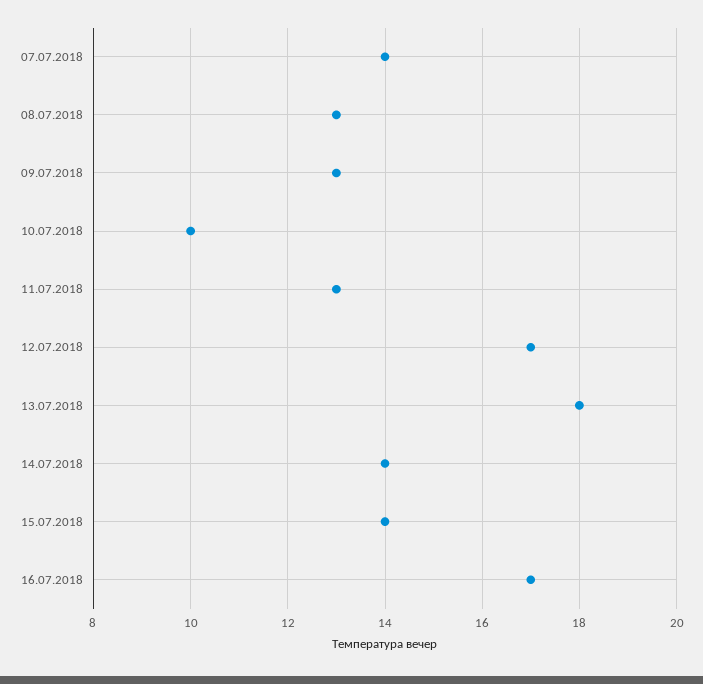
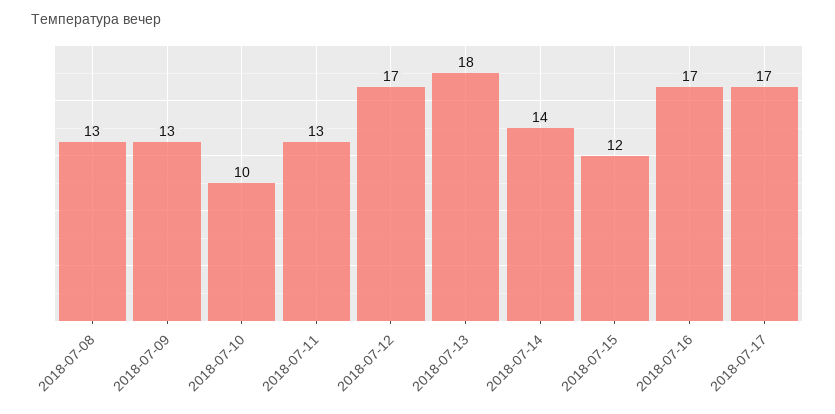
07.07.2018: 14 -> none
15.07.2018: 14 -> 12
2018-07-17: none -> 17

